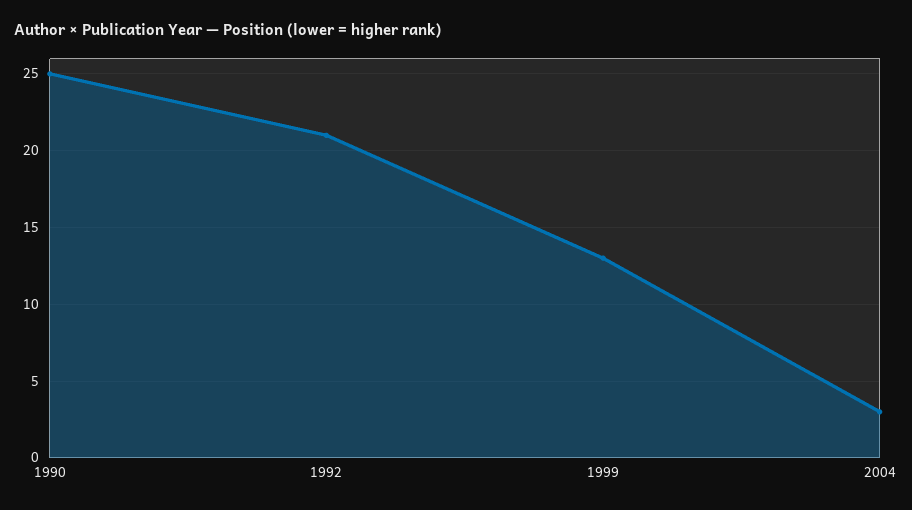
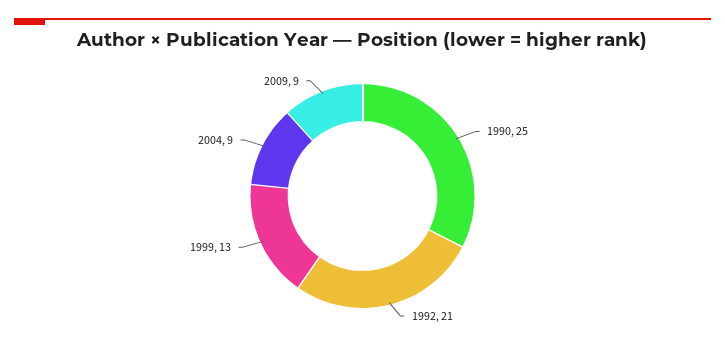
2004: 3 -> 9
2009: none -> 9

